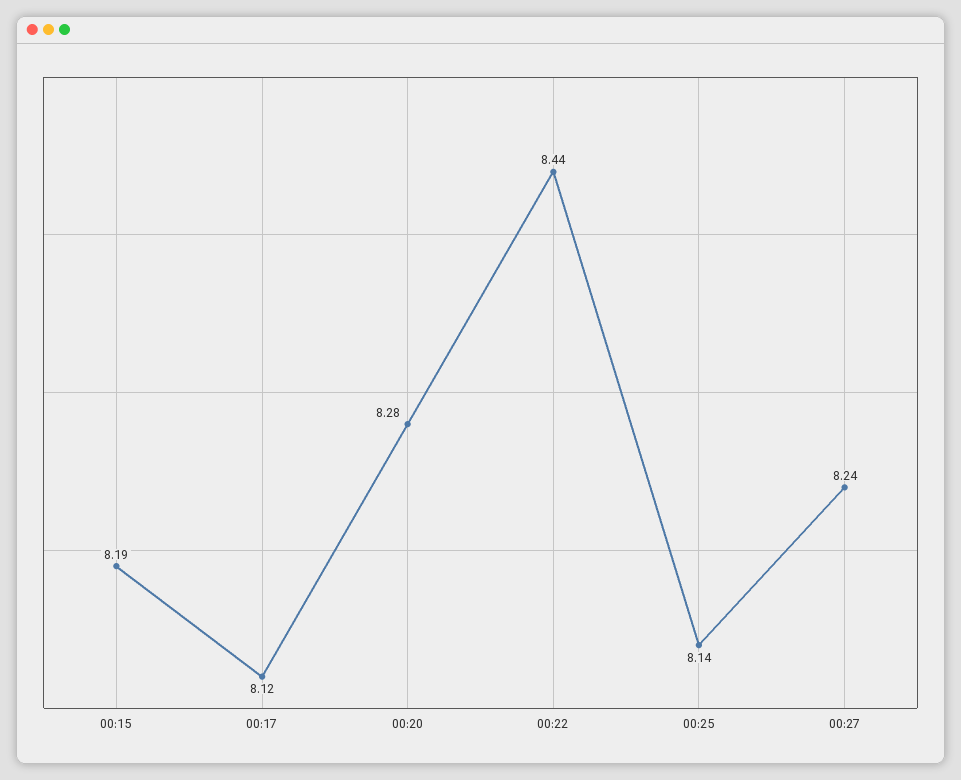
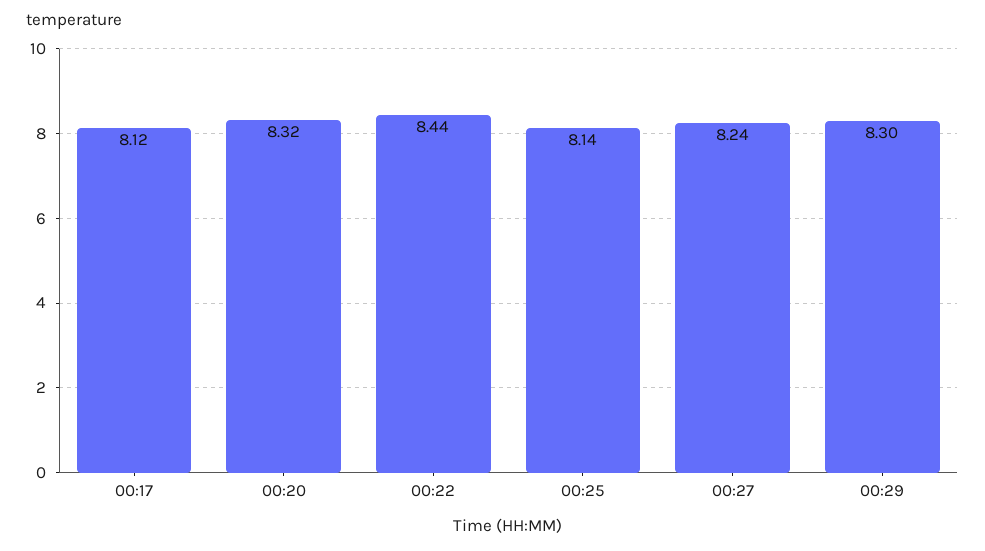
00:15: 8.19 -> none
00:20: 8.28 -> 8.32
00:29: none -> 8.3

